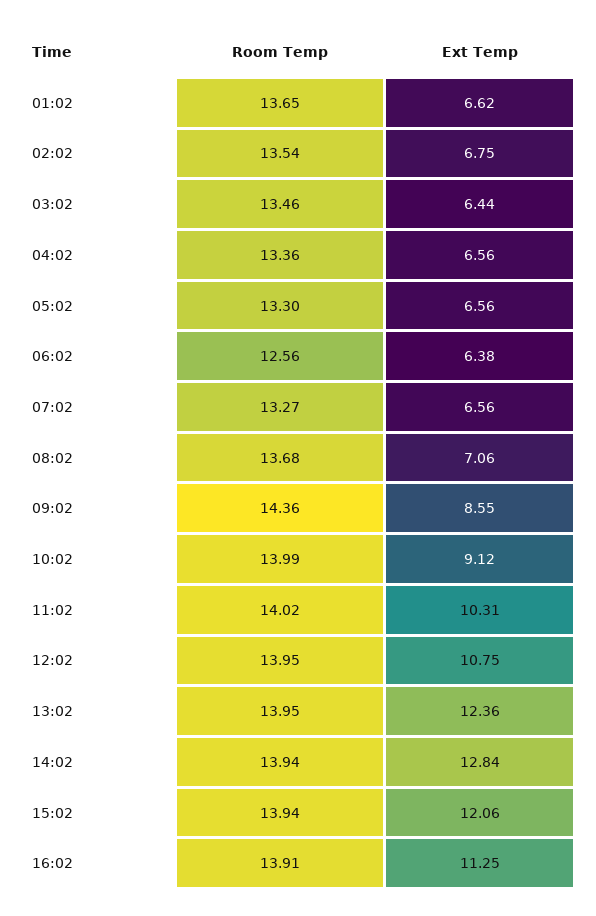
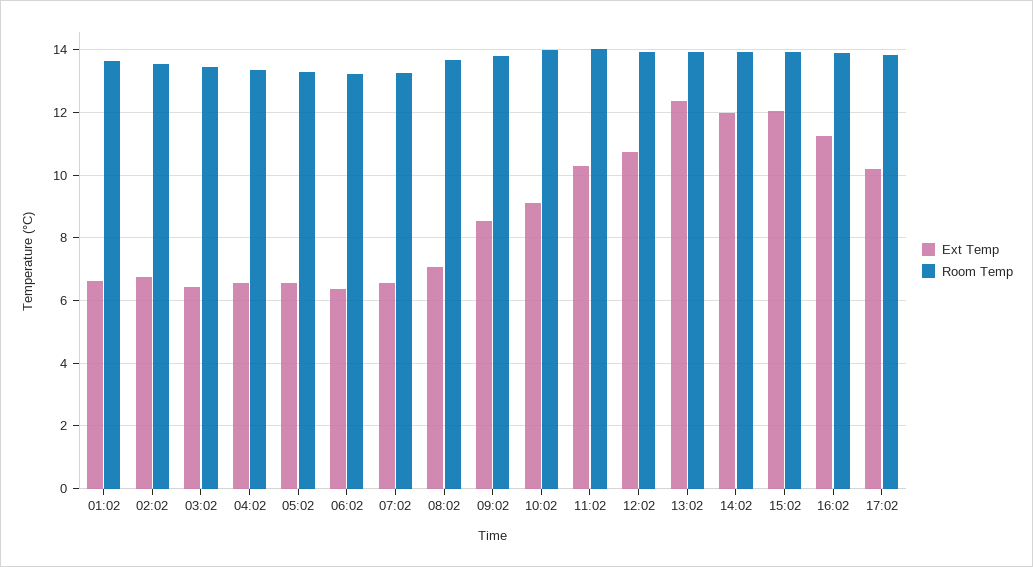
Room Temp, 06:02: 12.56 -> 13.2
Room Temp, 09:02: 14.36 -> 13.8
Ext Temp, 14:02: 12.84 -> 12
Ext Temp, 17:02: none -> 10.2
Room Temp, 17:02: none -> 13.8

